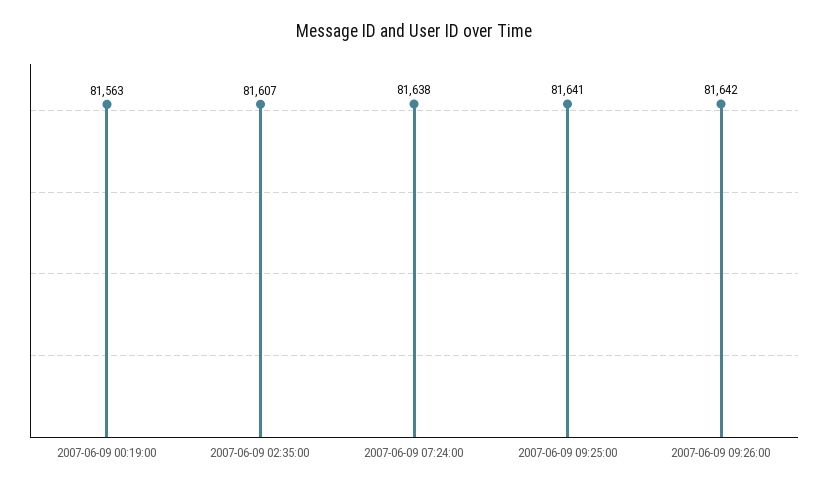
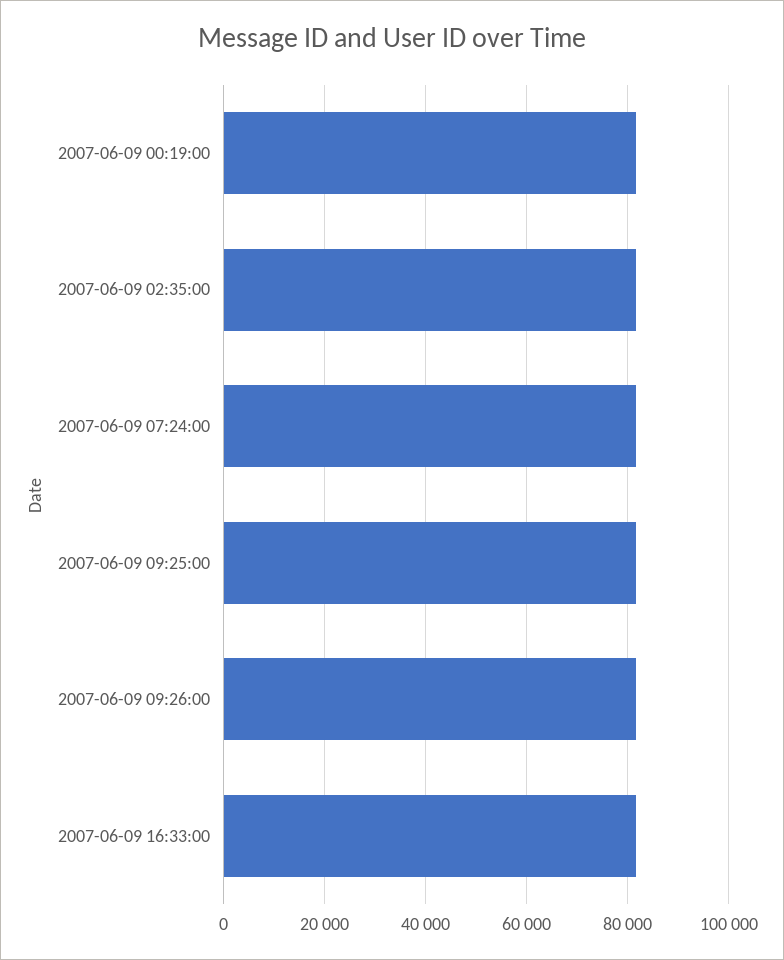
2007-06-09 16:33:00: none -> 82000

